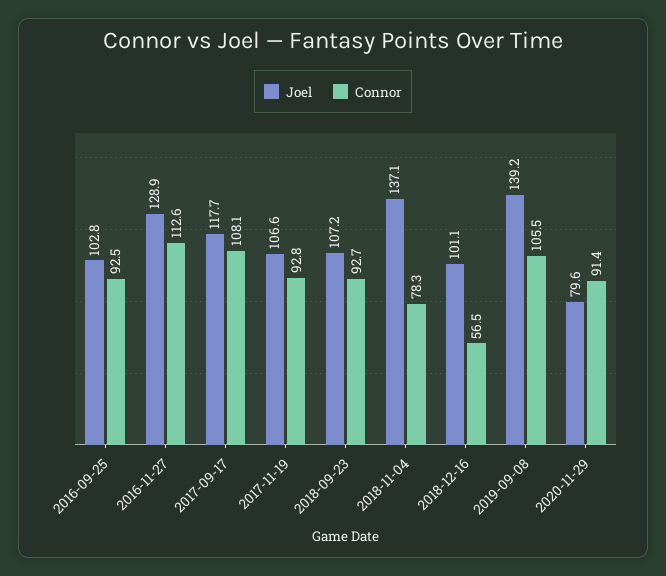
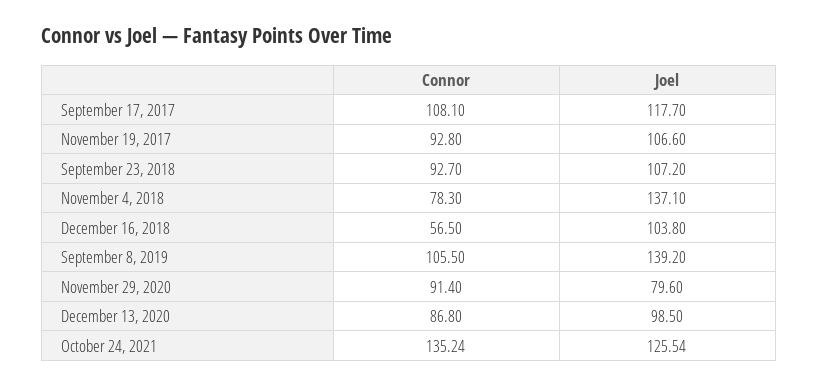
Joel, 2016-09-25: 102.8 -> none
Connor, 2016-09-25: 92.5 -> none
Joel, 2016-11-27: 128.9 -> none
Connor, 2016-11-27: 112.6 -> none
Joel, 2018-12-16: 101.1 -> 103.8
Connor, December 13, 2020: none -> 86.8
Joel, December 13, 2020: none -> 98.5
Connor, October 24, 2021: none -> 135.24
Joel, October 24, 2021: none -> 125.54

